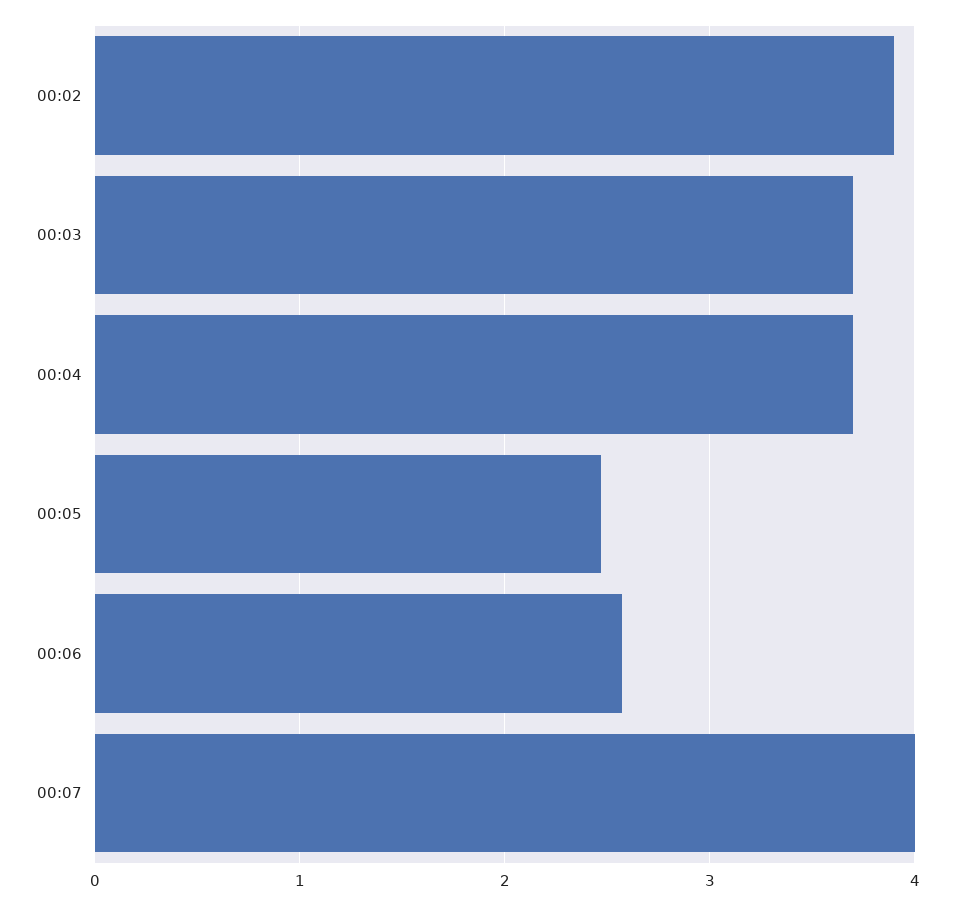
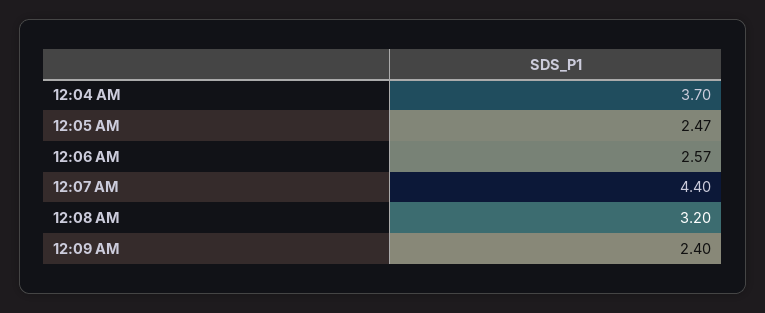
00:02: 3.9 -> none
00:03: 3.7 -> none
00:07: 4 -> 4.4
12:08 AM: none -> 3.2
12:09 AM: none -> 2.4

